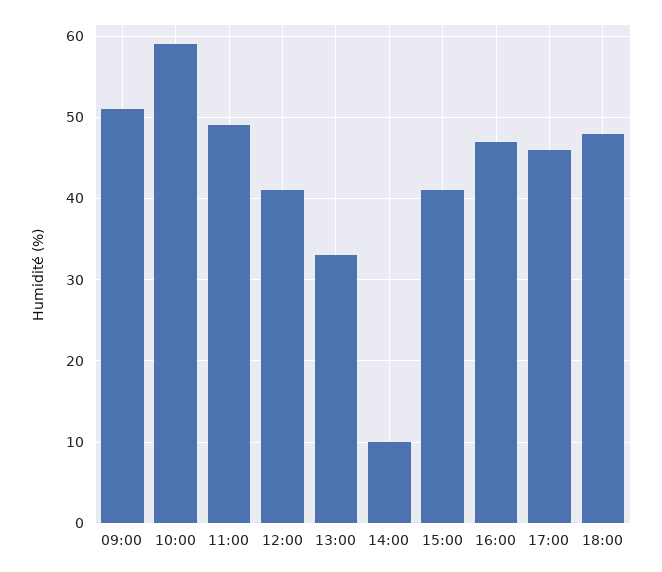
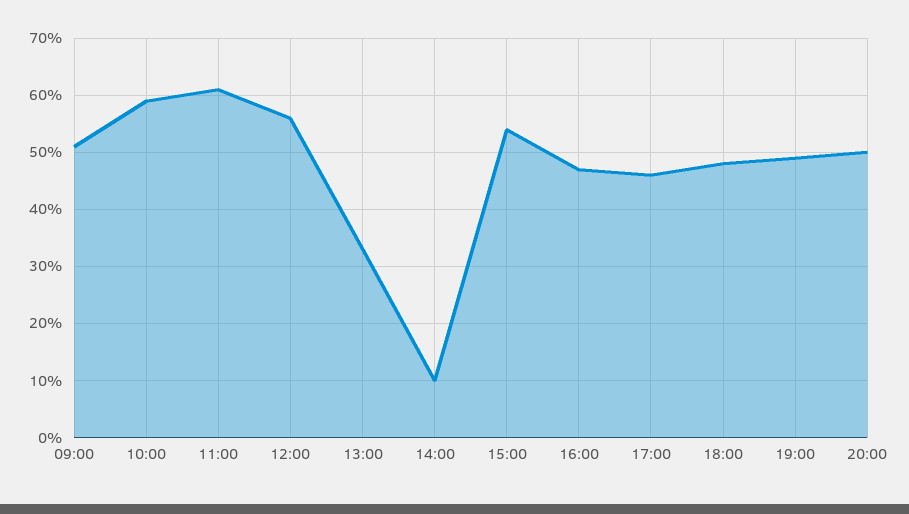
11:00: 49 -> 60
12:00: 41 -> 55
15:00: 41 -> 55
19:00: none -> 50
20:00: none -> 50

